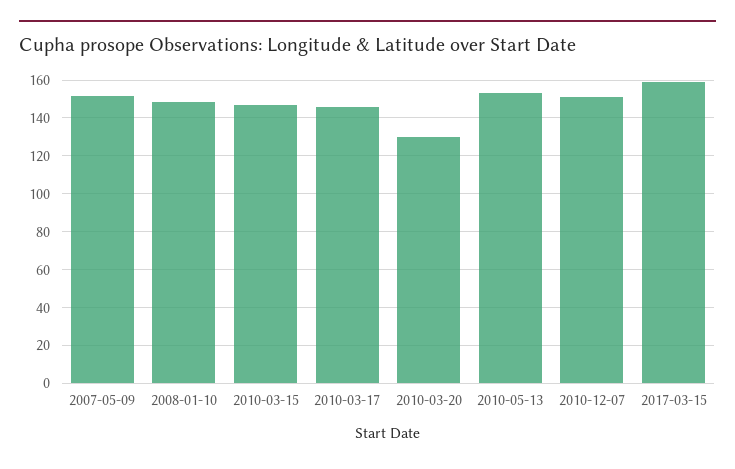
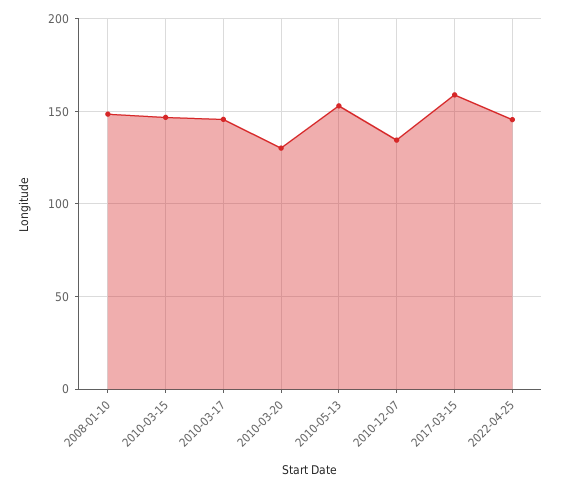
2007-05-09: 150 -> none
2010-12-07: 150 -> 135
2022-04-25: none -> 145

